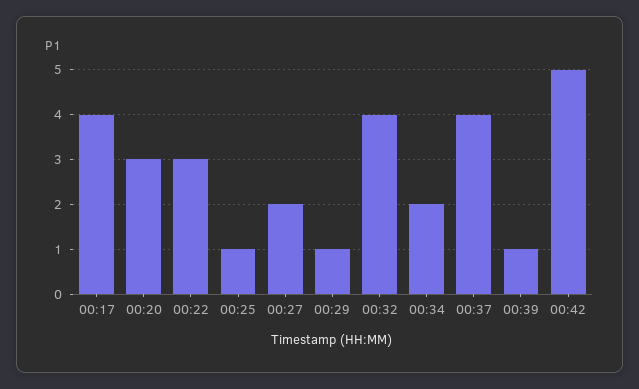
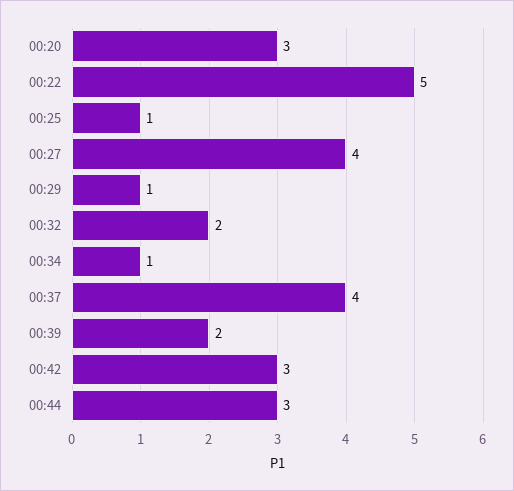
00:17: 4 -> none
00:22: 3 -> 5
00:27: 2 -> 4
00:32: 4 -> 2
00:34: 2 -> 1
00:39: 1 -> 2
00:42: 5 -> 3
00:44: none -> 3

